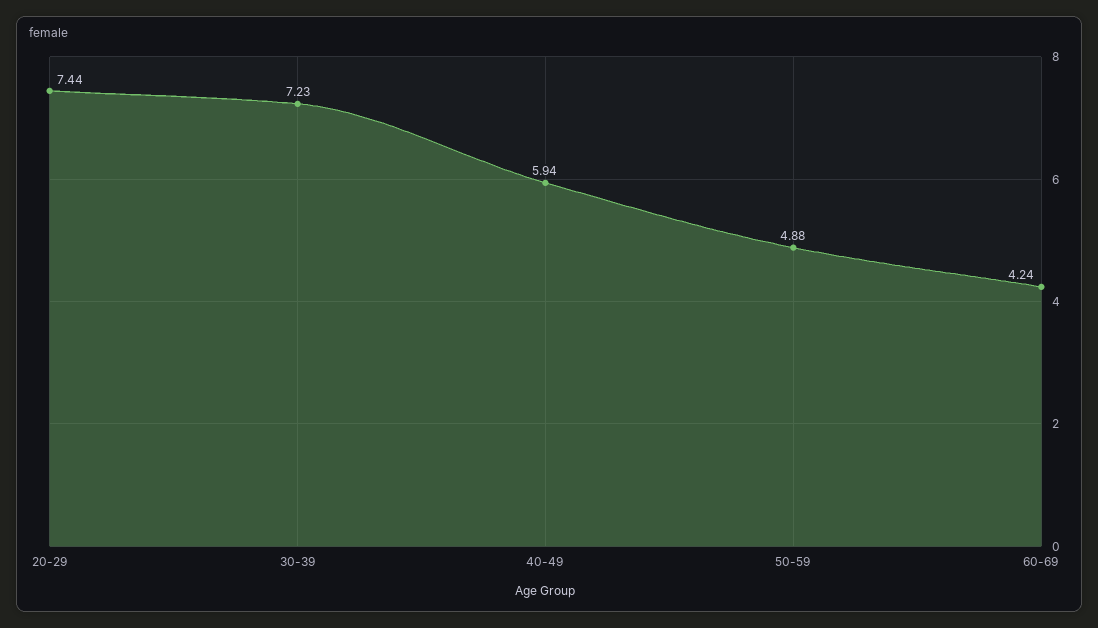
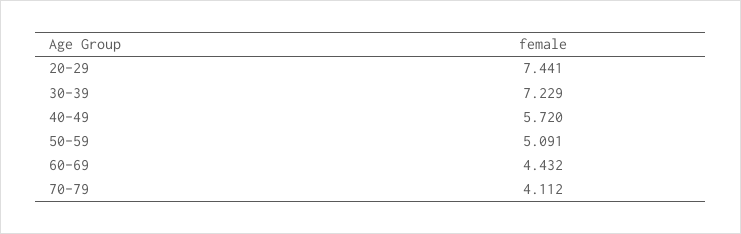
40-49: 5.94 -> 5.72
50-59: 4.88 -> 5.091
60-69: 4.24 -> 4.432
70-79: none -> 4.112

